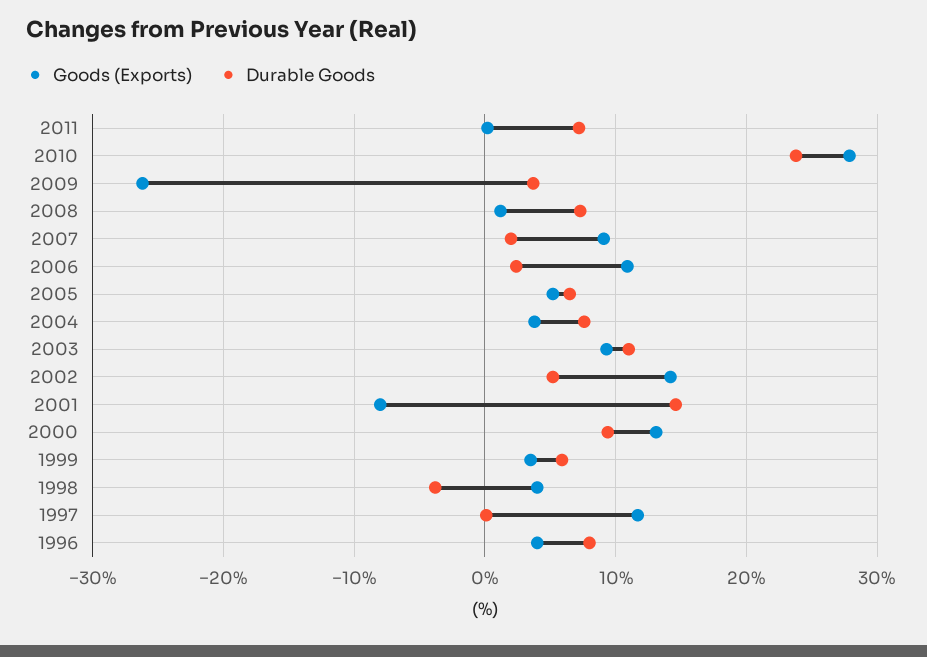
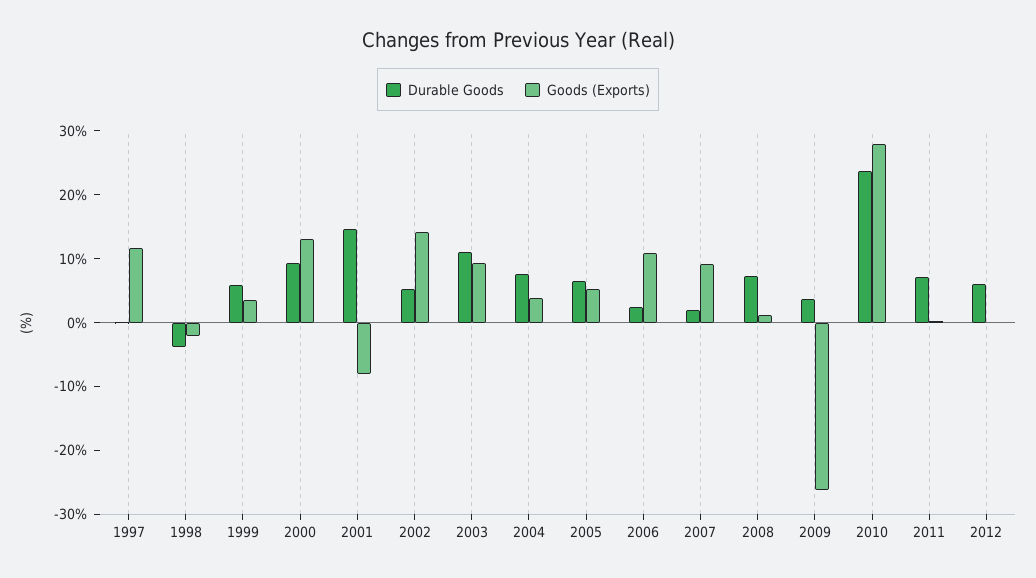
Goods (Exports), 1998: 4 -> -2
Goods (Exports), 1996: 4 -> none
Durable Goods, 1996: 8 -> none
Durable Goods, 2012: none -> 6
Goods (Exports), 2012: none -> 0

